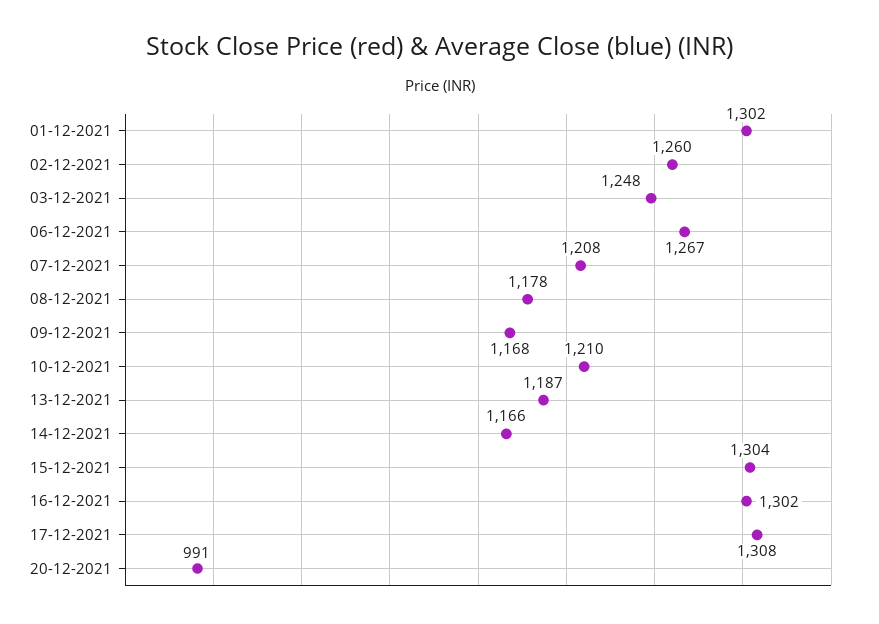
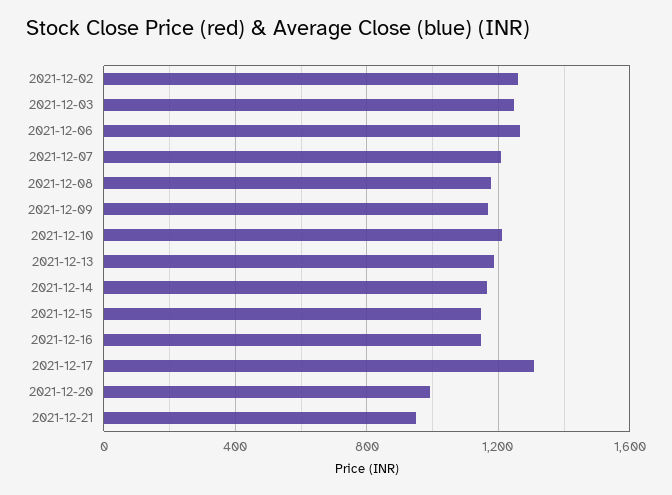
01-12-2021: 1302 -> none
15-12-2021: 1304 -> 1150
16-12-2021: 1302 -> 1150
2021-12-21: none -> 950

